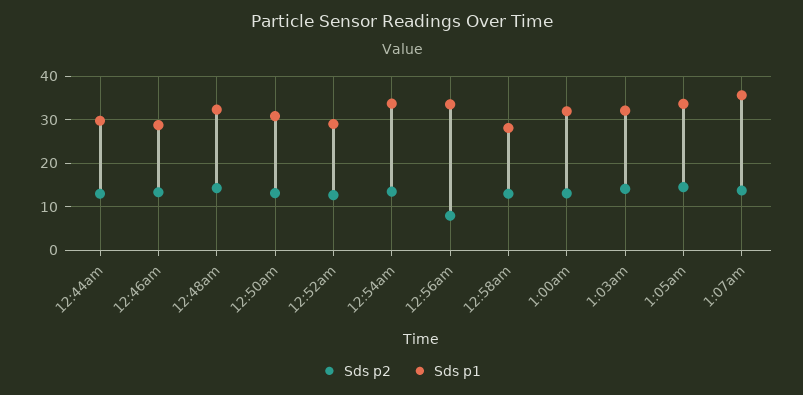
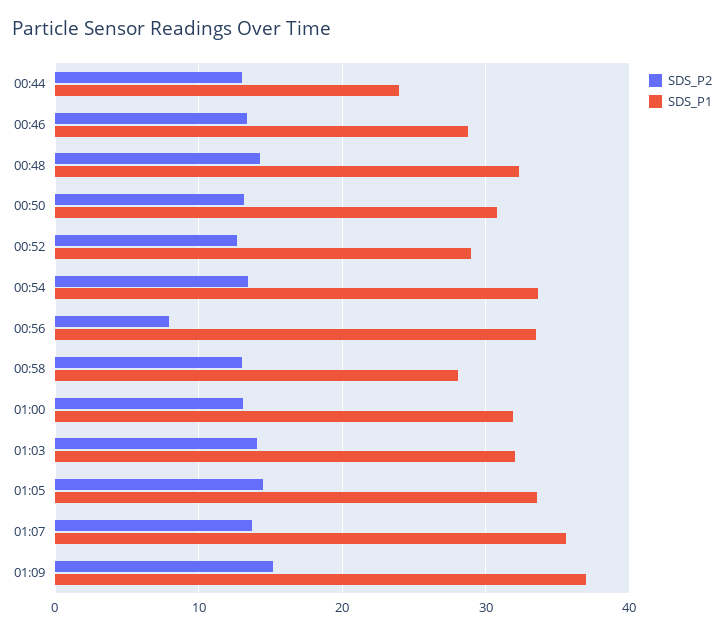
Sds p1, 12:44am: 30 -> 24
Sds p2, 01:09: none -> 15
Sds p1, 01:09: none -> 37

